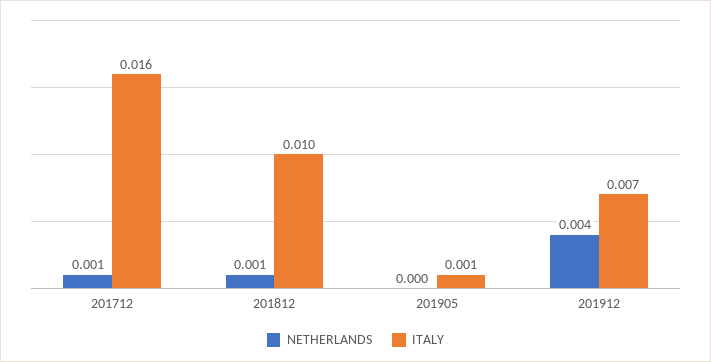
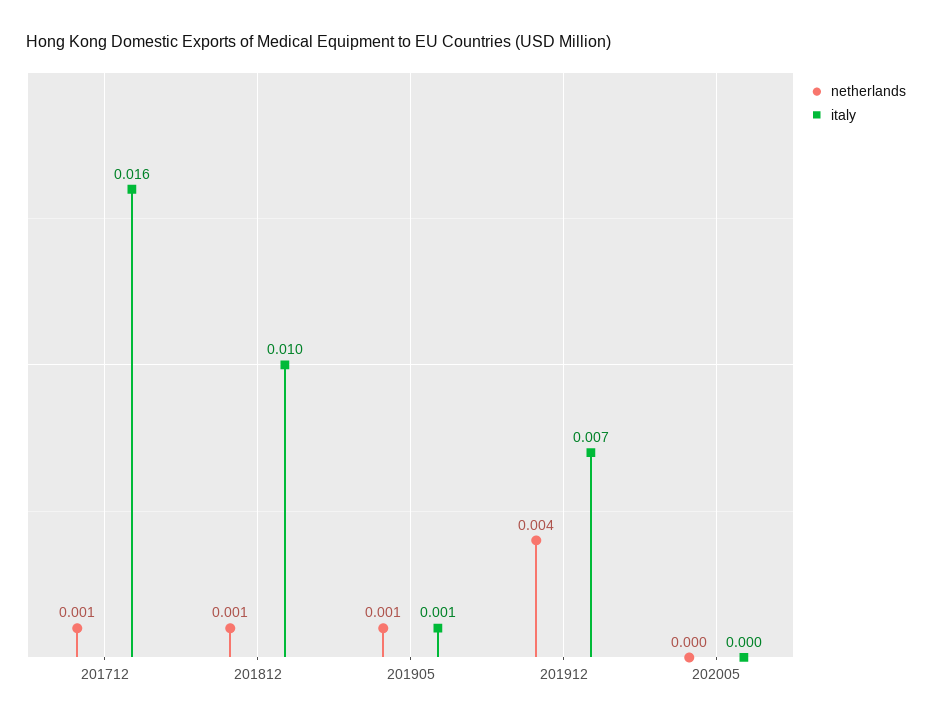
NETHERLANDS, 201905: 0 -> 0.001
NETHERLANDS, 202005: none -> 0
ITALY, 202005: none -> 0

